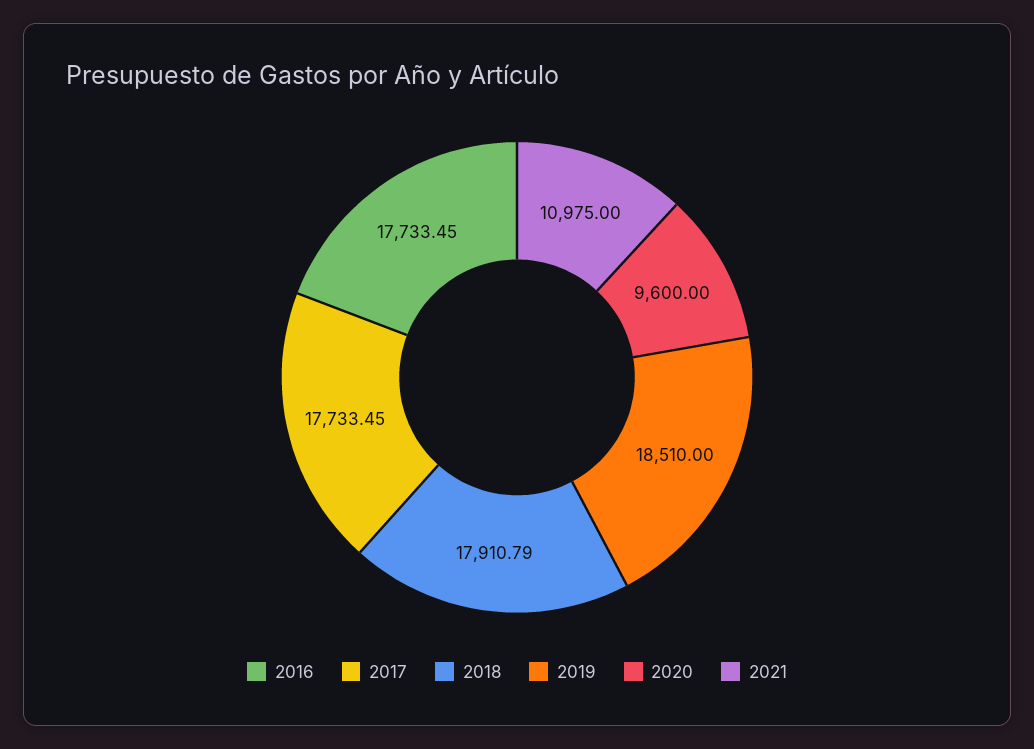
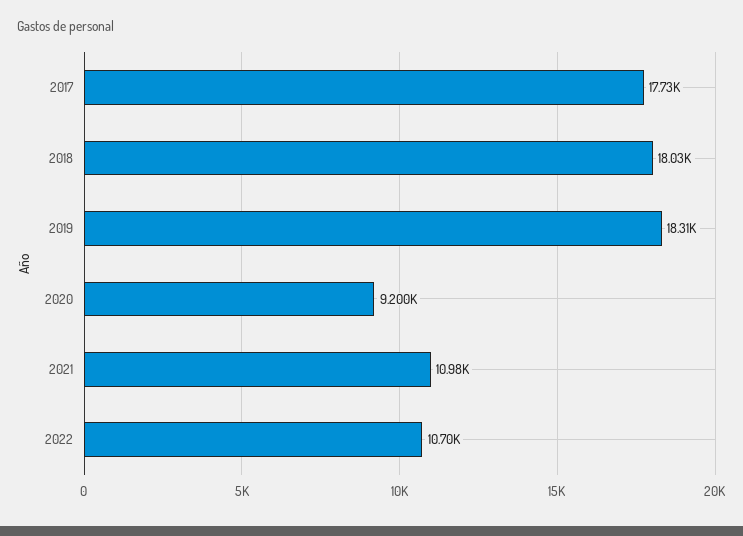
2016: 17733.45 -> none
2018: 17910.79 -> 18030
2019: 18510 -> 18310
2020: 9600 -> 9200
2022: none -> 10700

